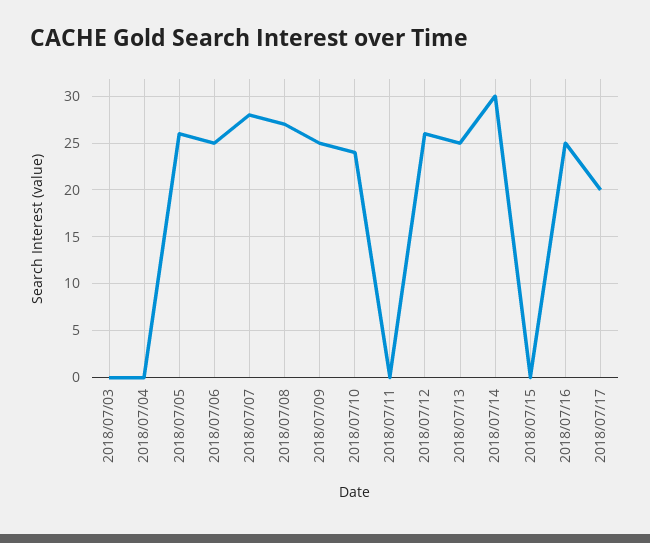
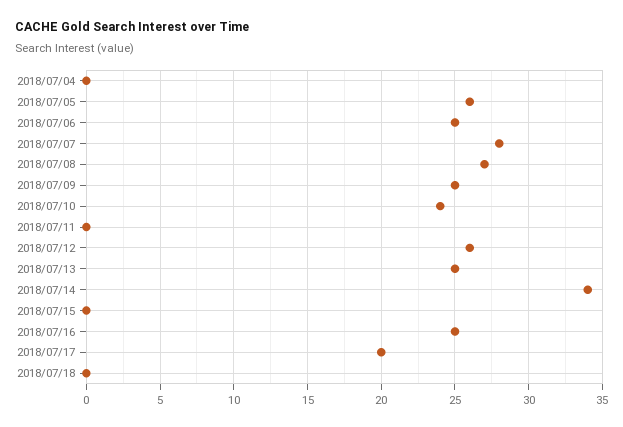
2018/07/03: 0 -> none
2018/07/14: 30 -> 34
2018/07/18: none -> 0

